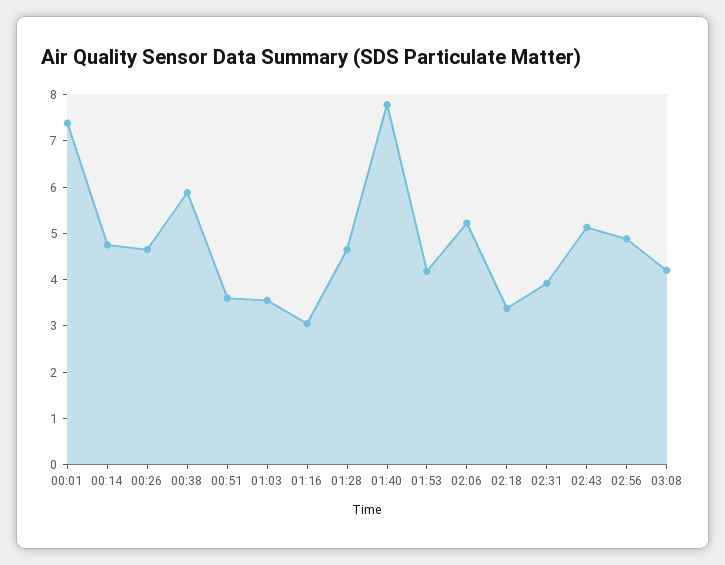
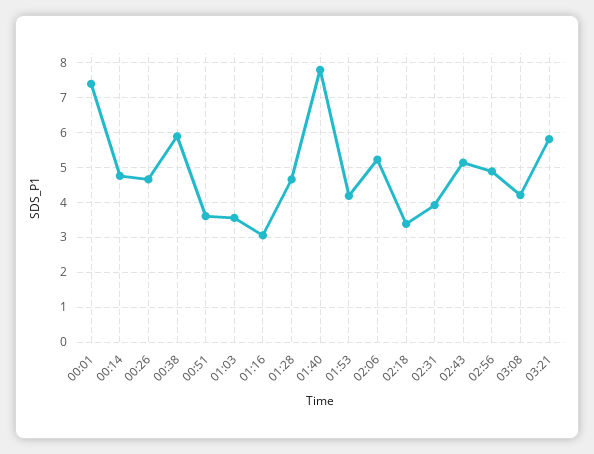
03:21: none -> 5.8

